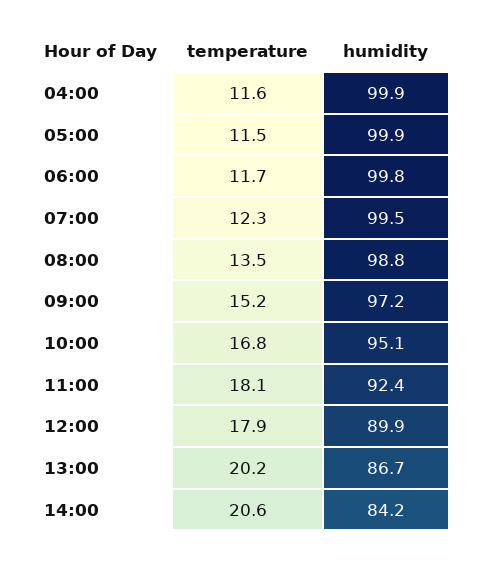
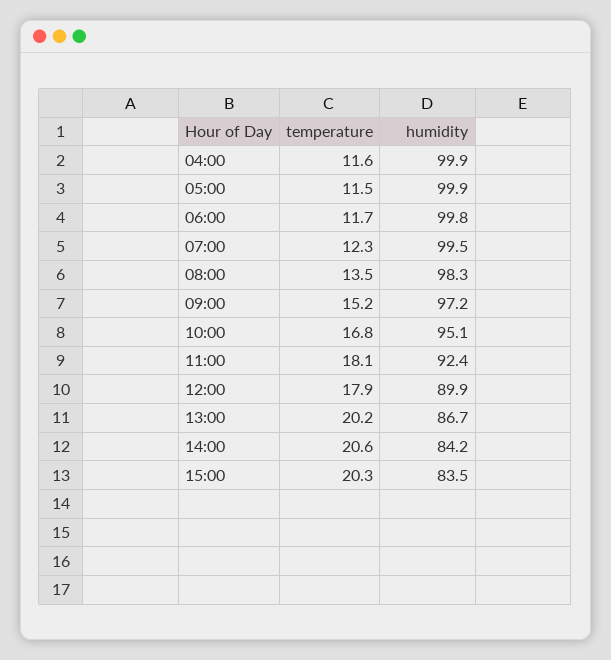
humidity, 08:00: 98.8 -> 98.3
temperature, 15:00: none -> 20.3
humidity, 15:00: none -> 83.5

